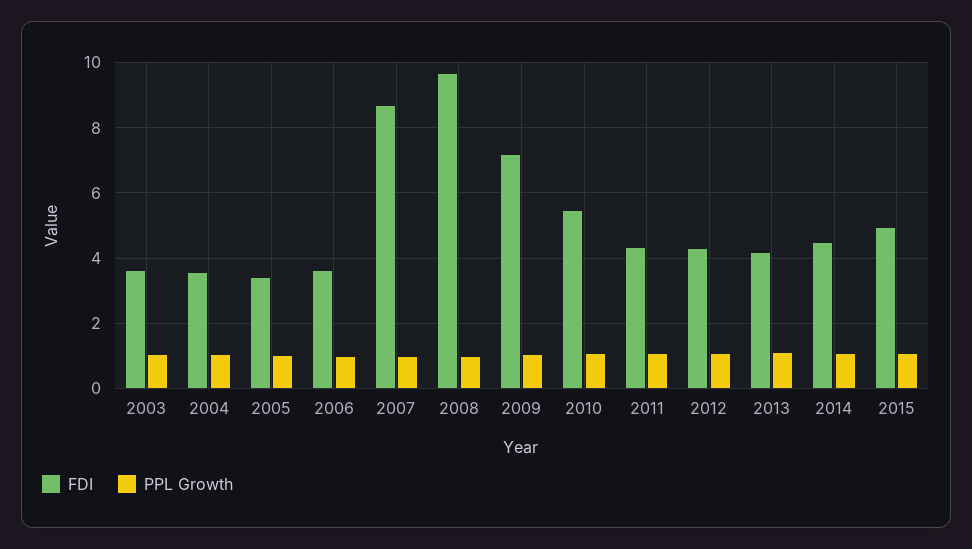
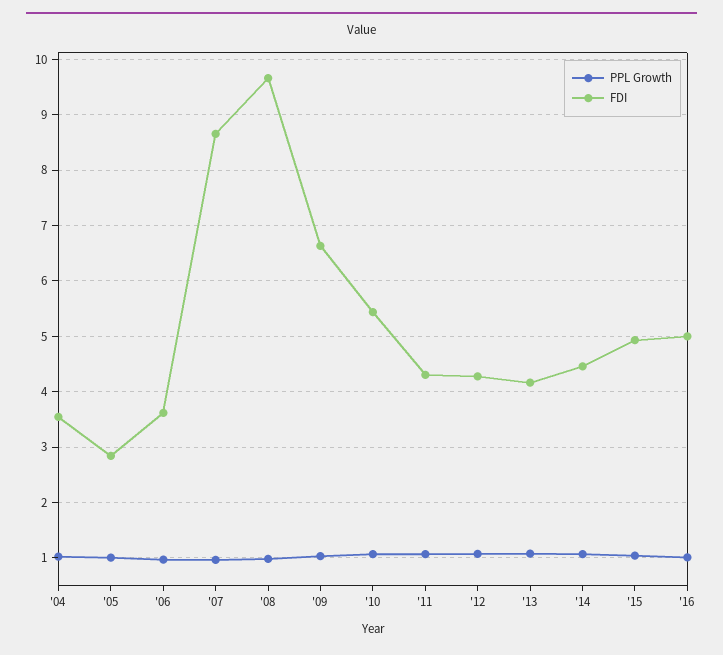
FDI, 2003: 3.6 -> none
PPL Growth, 2003: 1 -> none
FDI, 2005: 3.4 -> 2.8
FDI, 2009: 7.2 -> 6.6
PPL Growth, '16: none -> 1
FDI, '16: none -> 5

